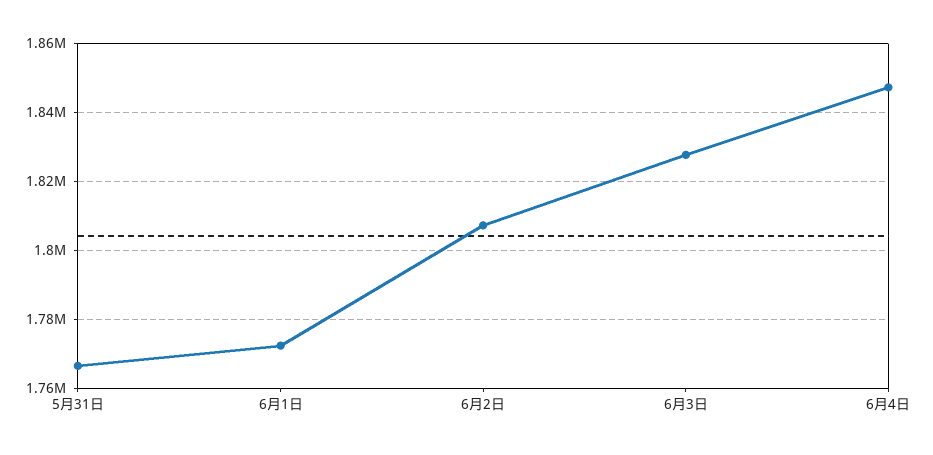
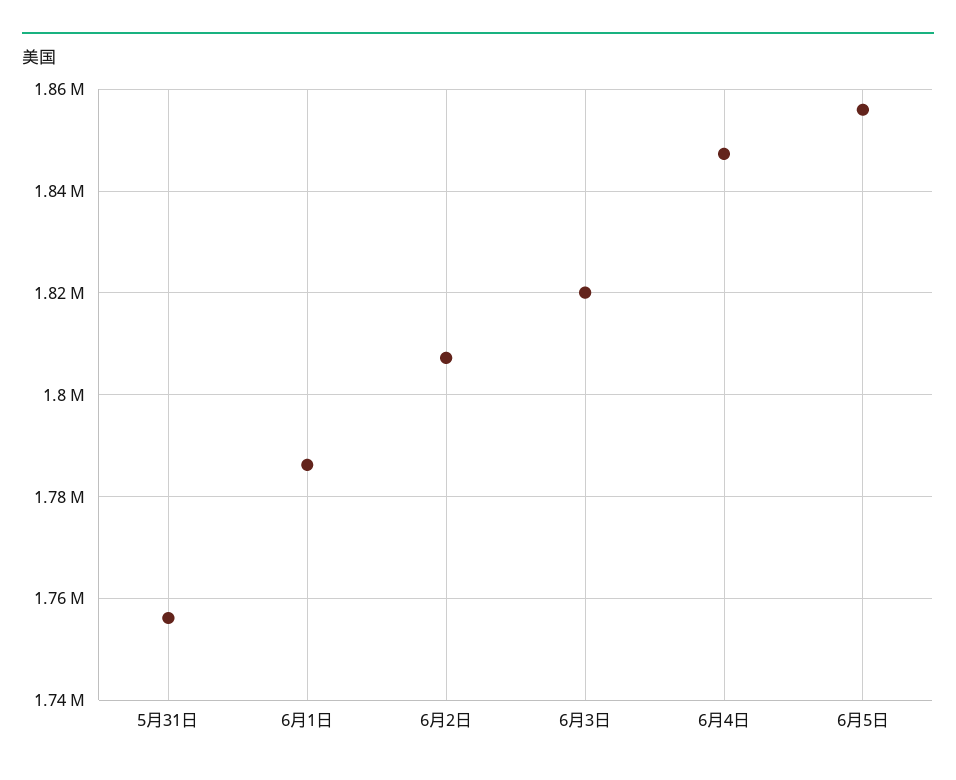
5月31日: 1766000 -> 1756000
6月1日: 1772000 -> 1786000
6月3日: 1828000 -> 1820000
6月5日: none -> 1856000

